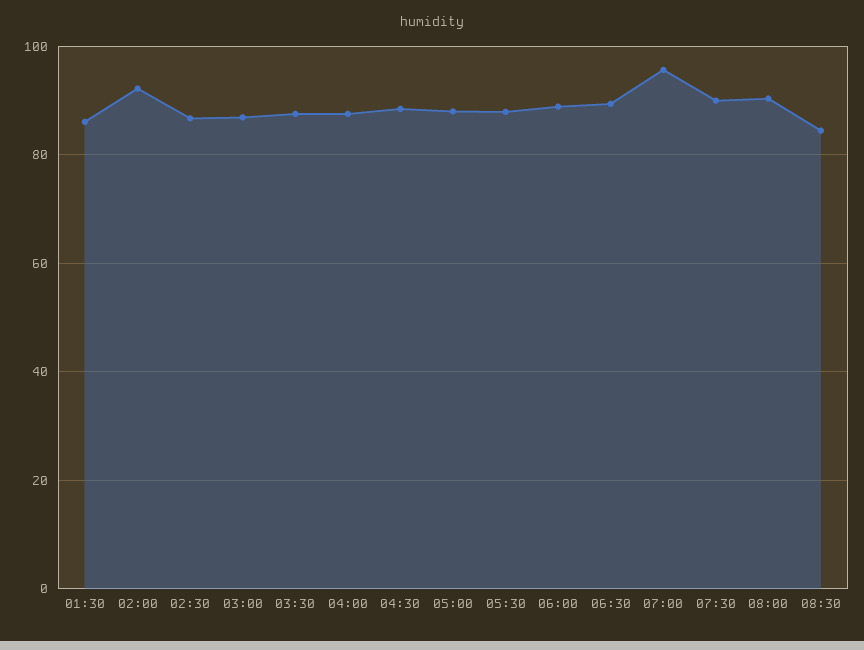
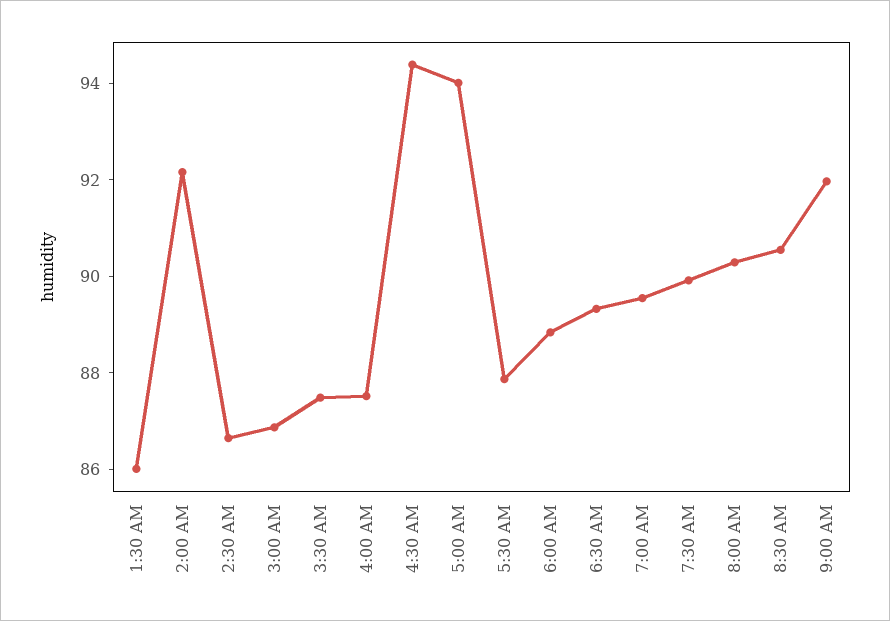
04:30: 88 -> 94.5
05:00: 88 -> 94
07:00: 96 -> 89.5
08:30: 84 -> 90.5
9:00 AM: none -> 92

